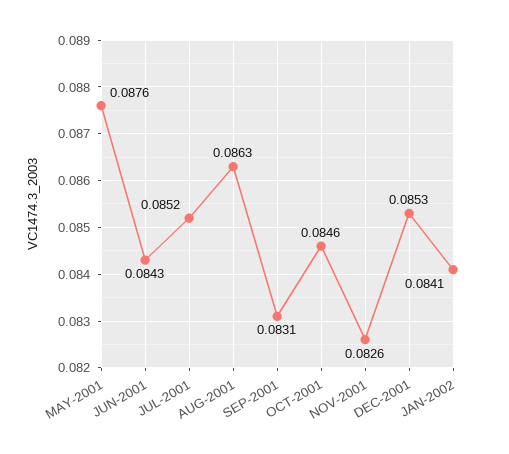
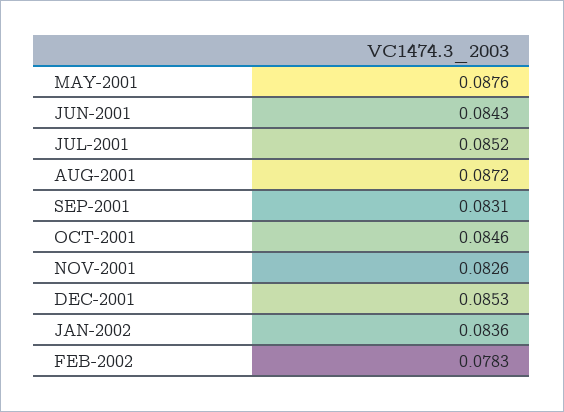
AUG-2001: 0.0863 -> 0.0872
JAN-2002: 0.0841 -> 0.0836
FEB-2002: none -> 0.0783

